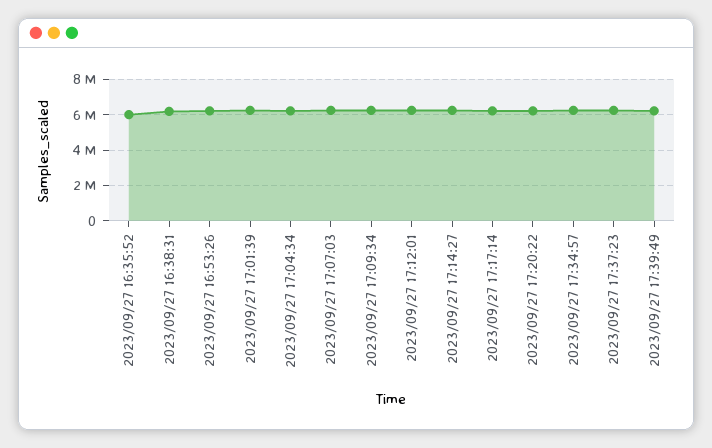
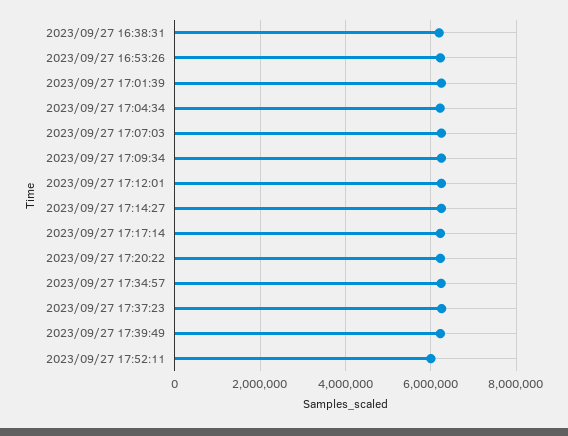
2023/09/27 16:35:52: 6000000 -> none
2023/09/27 17:52:11: none -> 6000000

